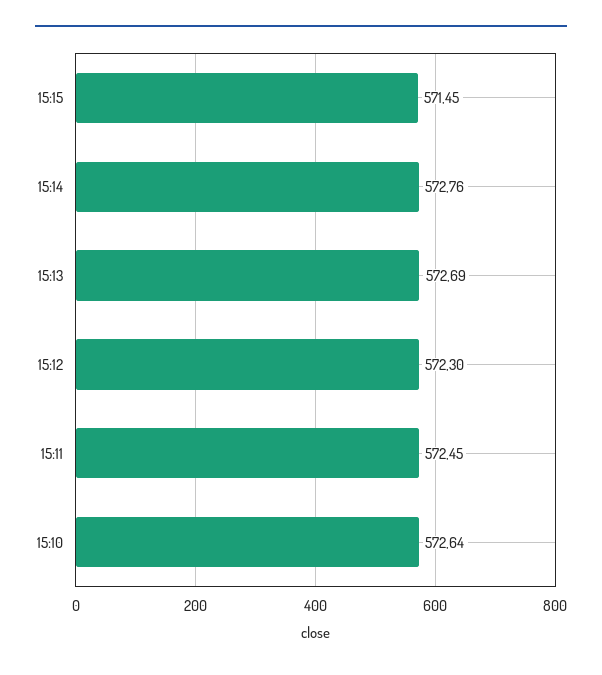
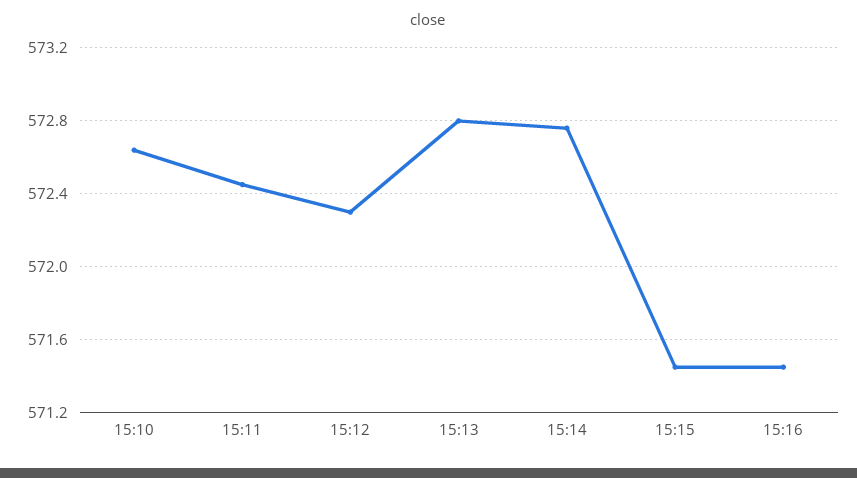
15:13: 572.69 -> 572.8
15:16: none -> 571.45

